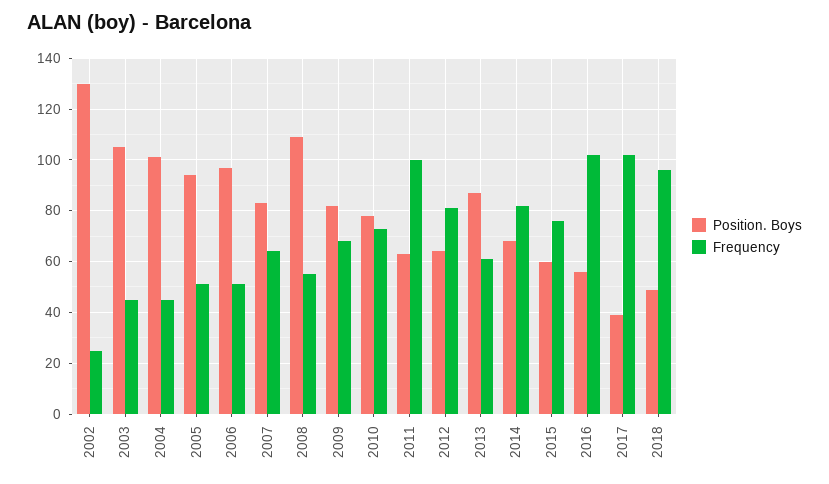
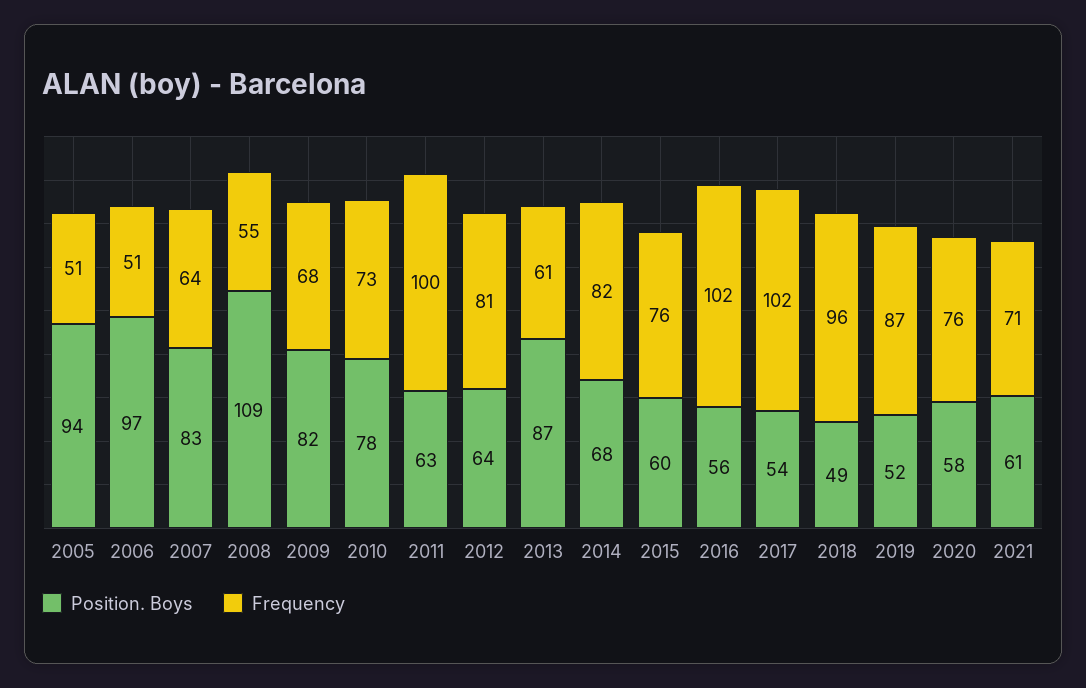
Position. Boys, 2002: 130 -> none
Frequency, 2002: 25 -> none
Position. Boys, 2003: 105 -> none
Frequency, 2003: 45 -> none
Position. Boys, 2004: 100 -> none
Frequency, 2004: 45 -> none
Position. Boys, 2017: 40 -> 54
Position. Boys, 2019: none -> 52
Frequency, 2019: none -> 87
Position. Boys, 2020: none -> 58
Frequency, 2020: none -> 76
Position. Boys, 2021: none -> 61
Frequency, 2021: none -> 71

